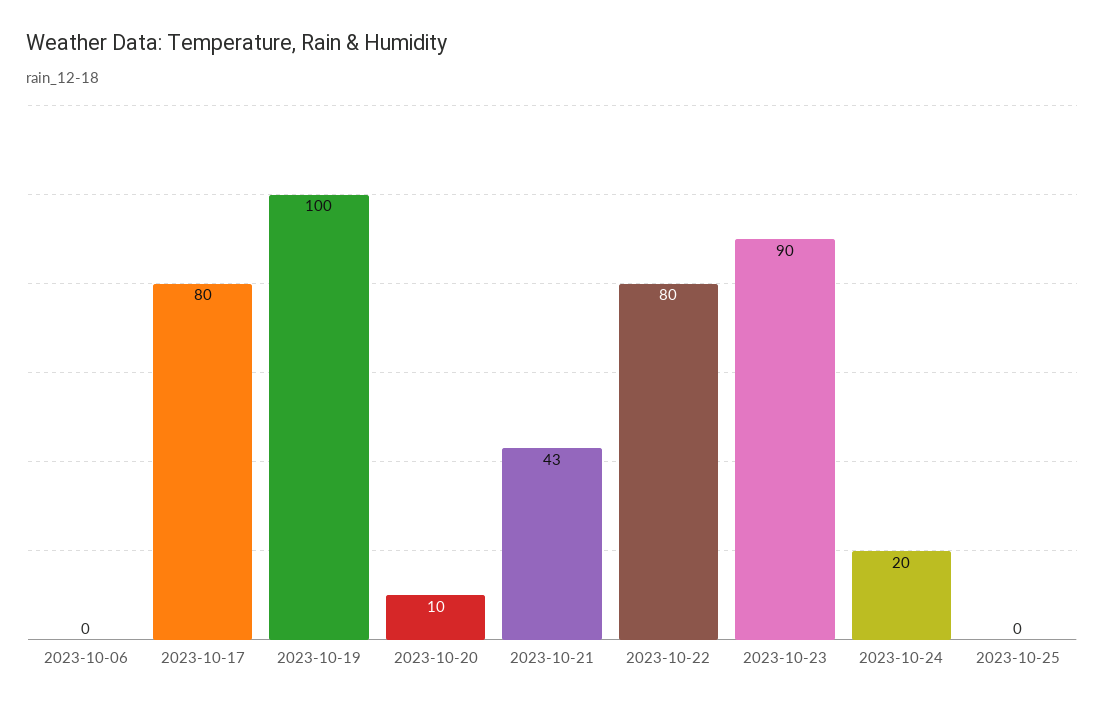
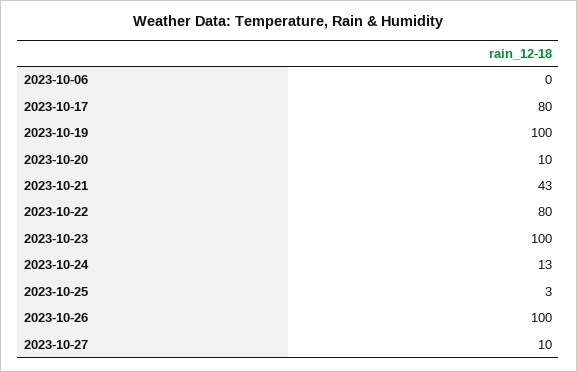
2023-10-23: 90 -> 100
2023-10-24: 20 -> 13
2023-10-25: 0 -> 3
2023-10-26: none -> 100
2023-10-27: none -> 10

